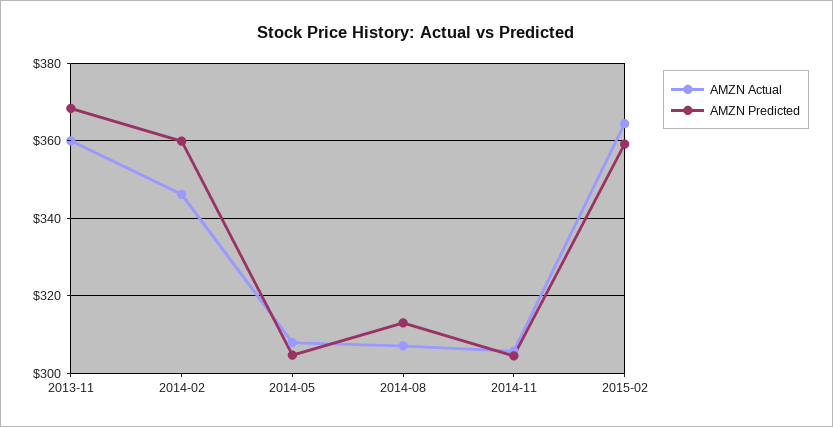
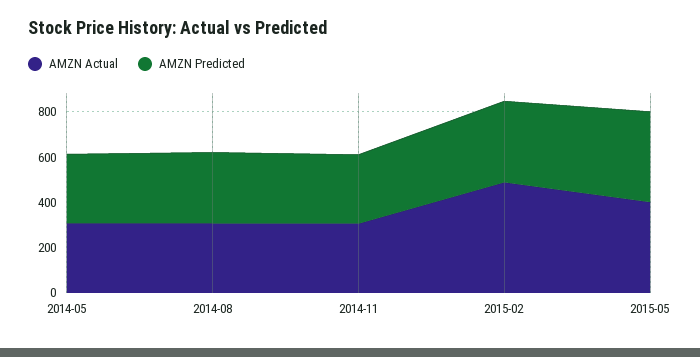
AMZN Actual, 2013-11: 360 -> none
AMZN Predicted, 2013-11: 368 -> none
AMZN Actual, 2014-02: 346 -> none
AMZN Predicted, 2014-02: 360 -> none
AMZN Actual, 2015-02: 364 -> 500
AMZN Actual, 2015-05: none -> 400
AMZN Predicted, 2015-05: none -> 400

